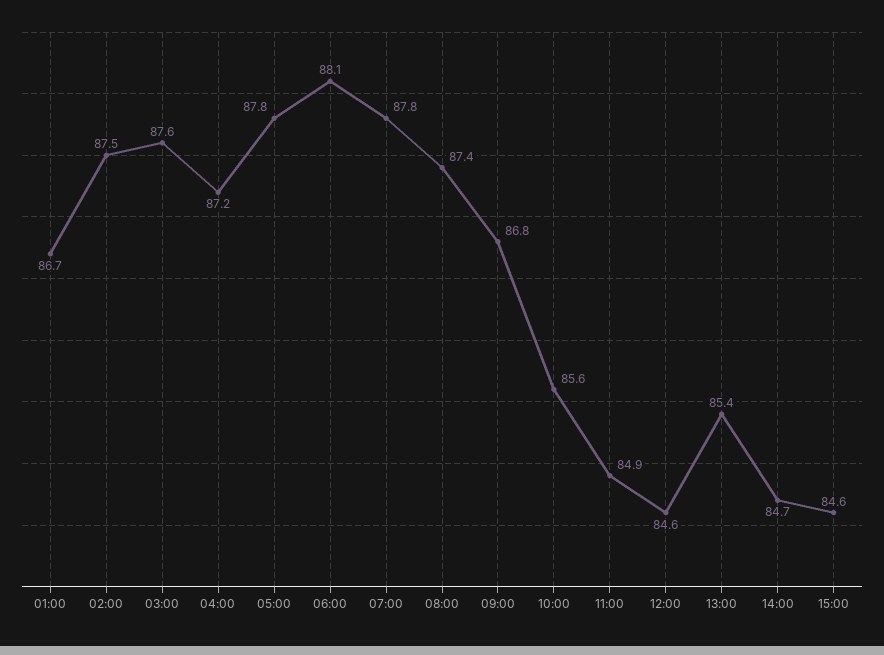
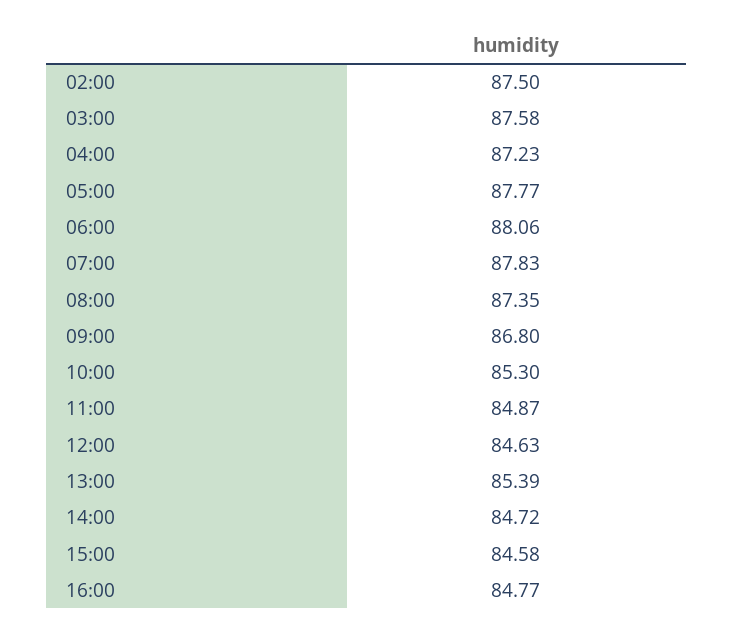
01:00: 86.7 -> none
10:00: 85.6 -> 85.3
16:00: none -> 84.77

